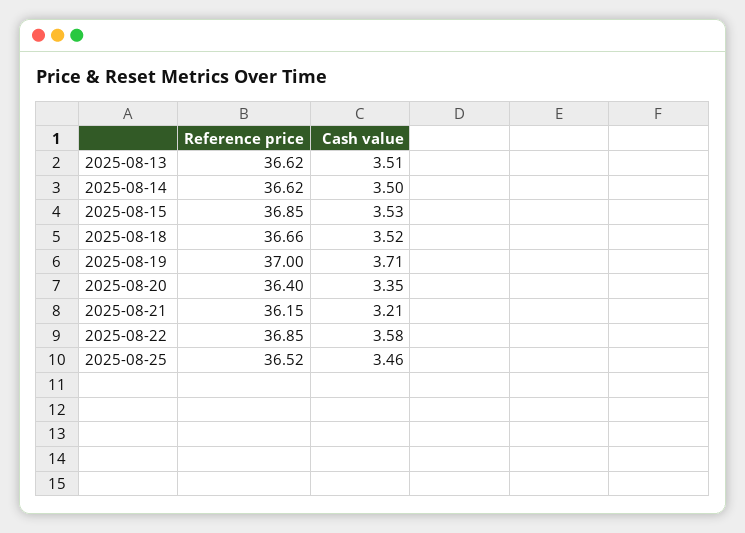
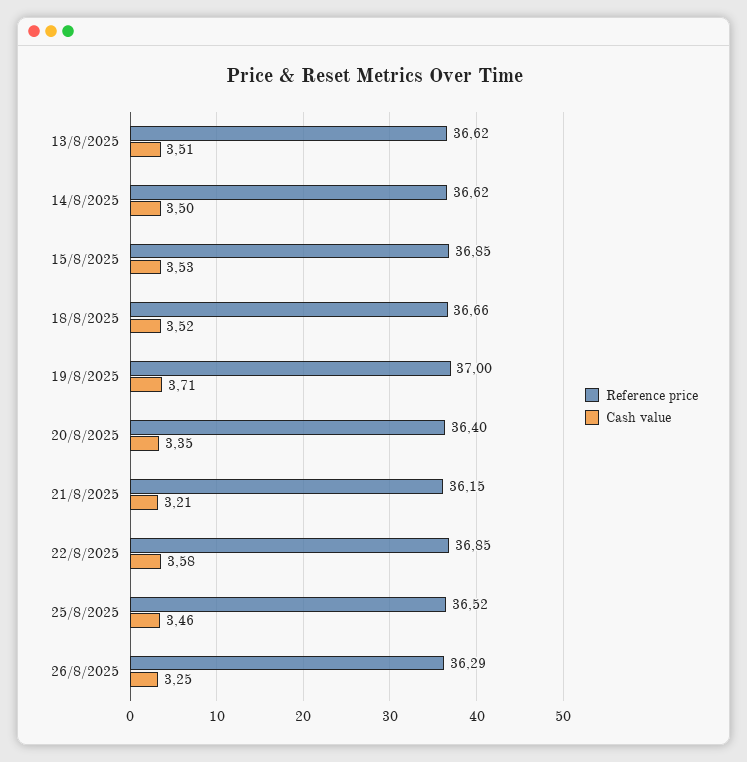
Reference price, 26/8/2025: none -> 36.29
Cash value, 26/8/2025: none -> 3.25

